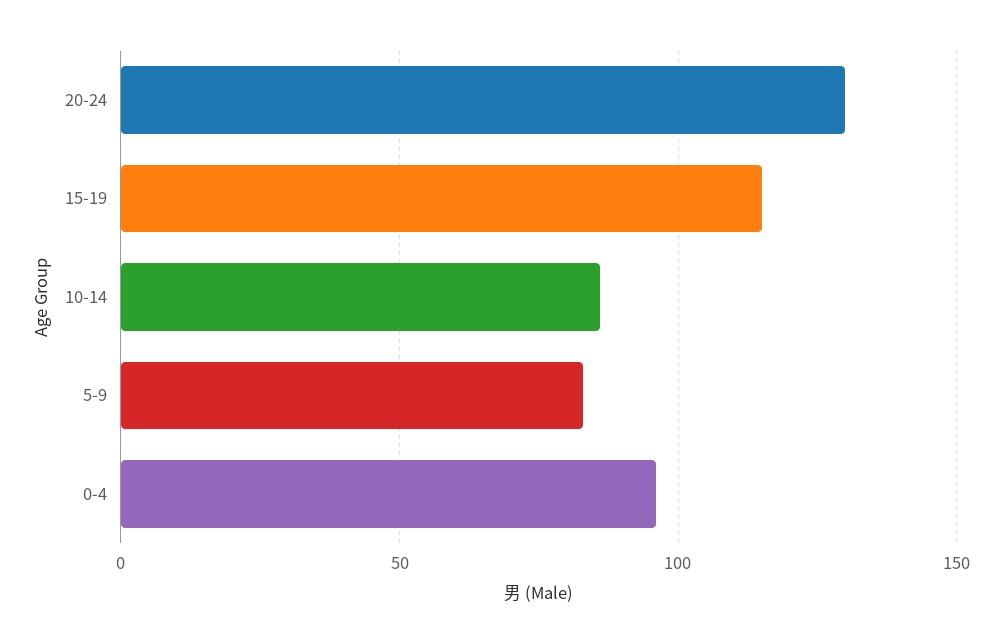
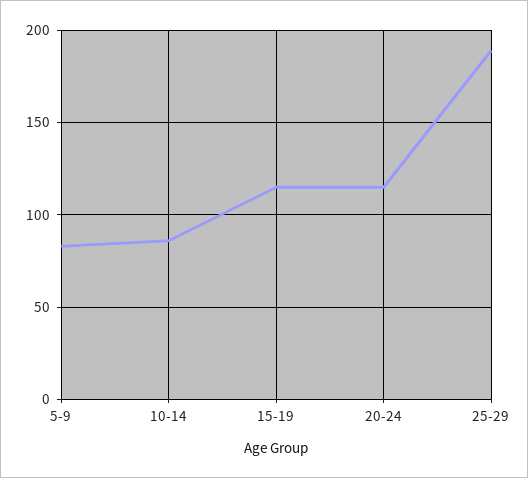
20-24: 130 -> 115
0-4: 95 -> none
25-29: none -> 190

